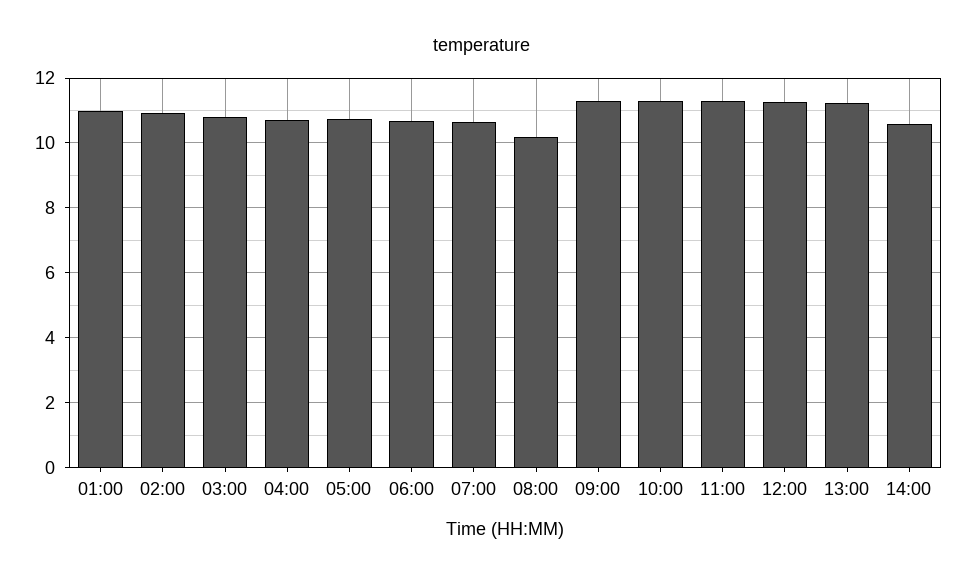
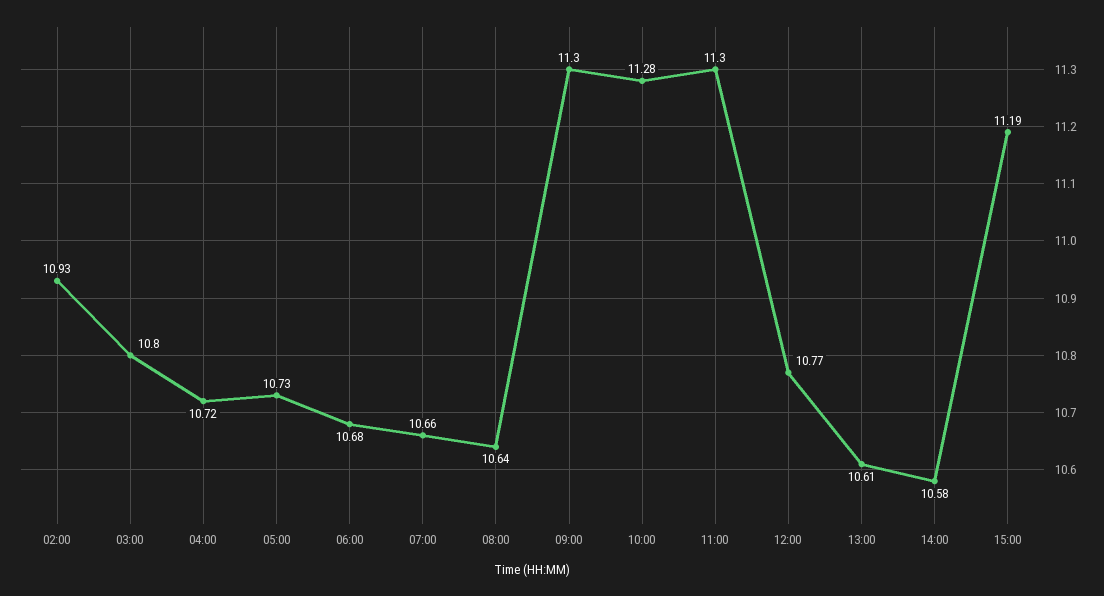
01:00: 11 -> none
08:00: 10.2 -> 10.64
12:00: 11.2 -> 10.77
13:00: 11.2 -> 10.61
15:00: none -> 11.19

